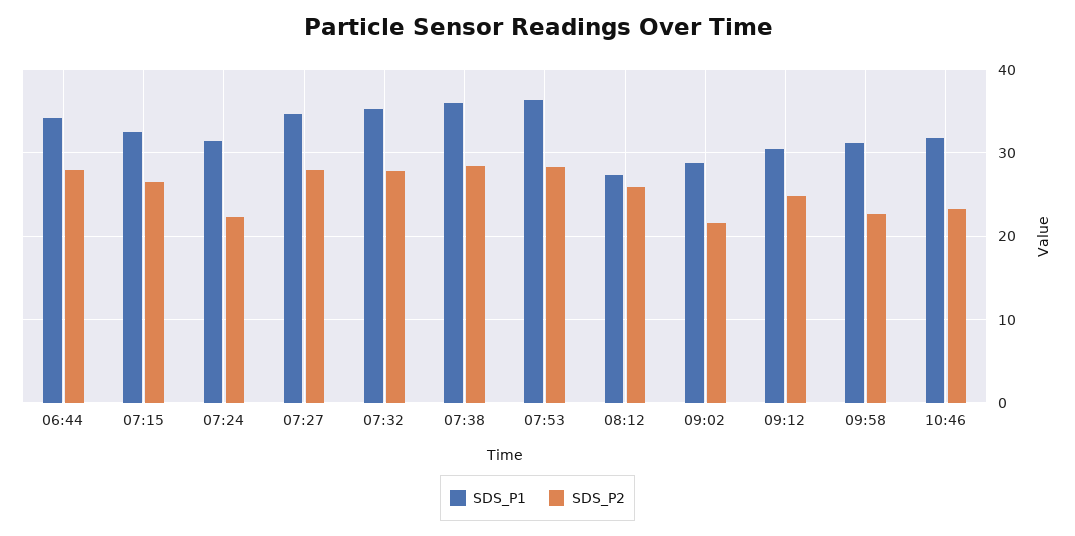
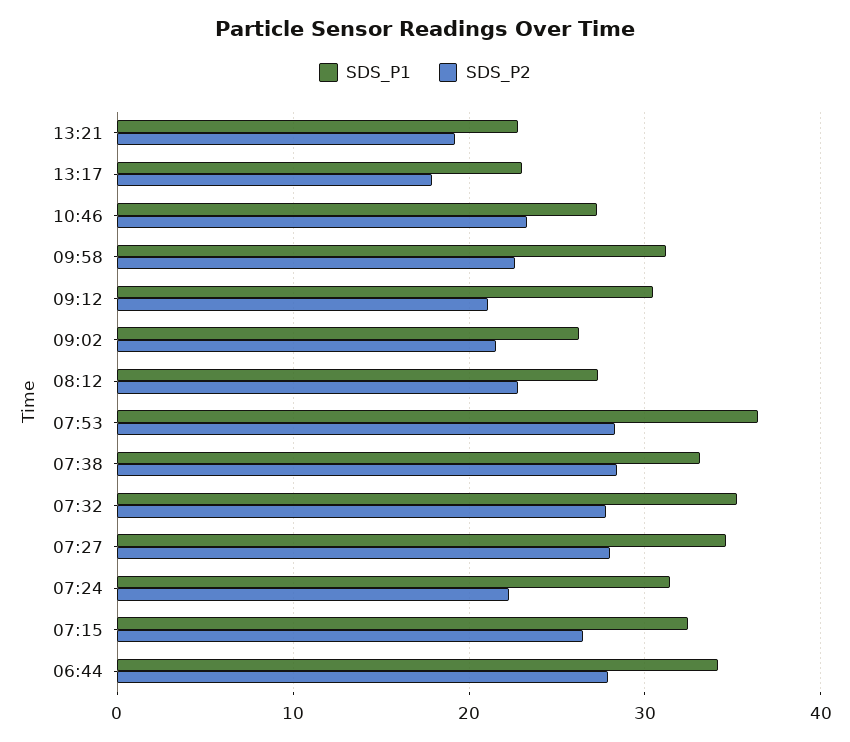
SDS_P1, 07:38: 36 -> 33
SDS_P2, 08:12: 26 -> 23
SDS_P1, 09:02: 29 -> 26
SDS_P2, 09:12: 25 -> 21
SDS_P1, 10:46: 32 -> 27
SDS_P1, 13:21: none -> 23
SDS_P2, 13:21: none -> 19
SDS_P1, 13:17: none -> 23
SDS_P2, 13:17: none -> 18

